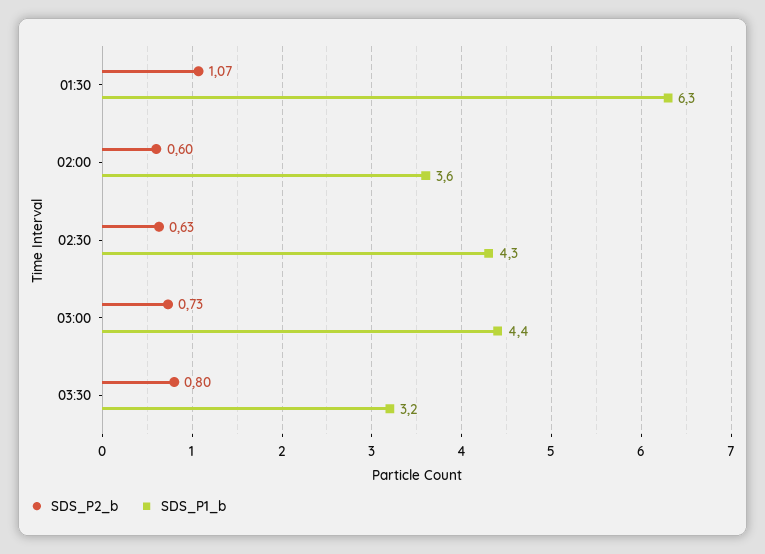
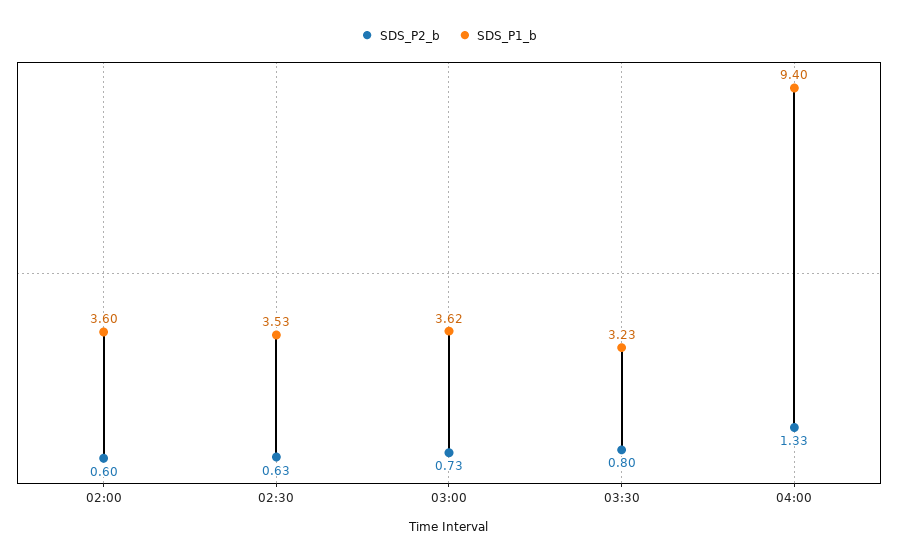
SDS_P2_b, 01:30: 1.07 -> none
SDS_P1_b, 01:30: 6.3 -> none
SDS_P1_b, 02:30: 4.3 -> 3.53
SDS_P1_b, 03:00: 4.4 -> 3.62
SDS_P2_b, 04:00: none -> 1.33
SDS_P1_b, 04:00: none -> 9.4

